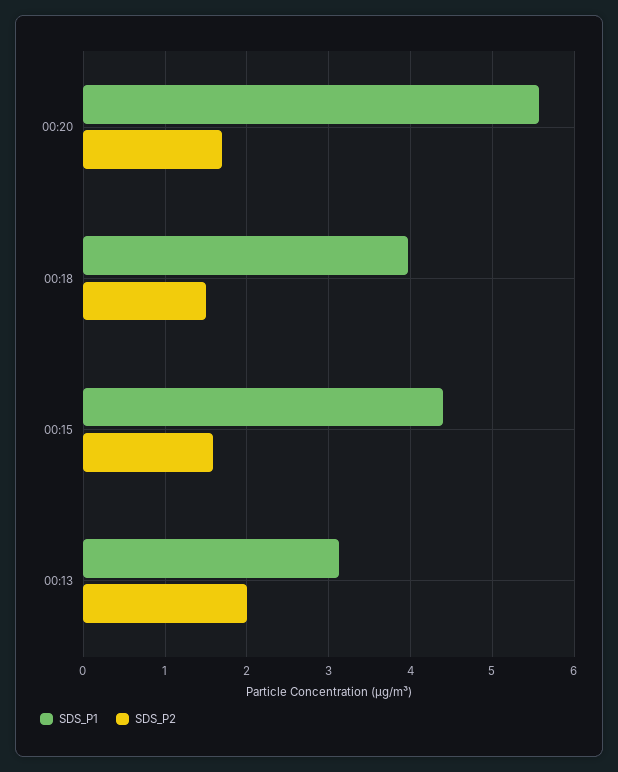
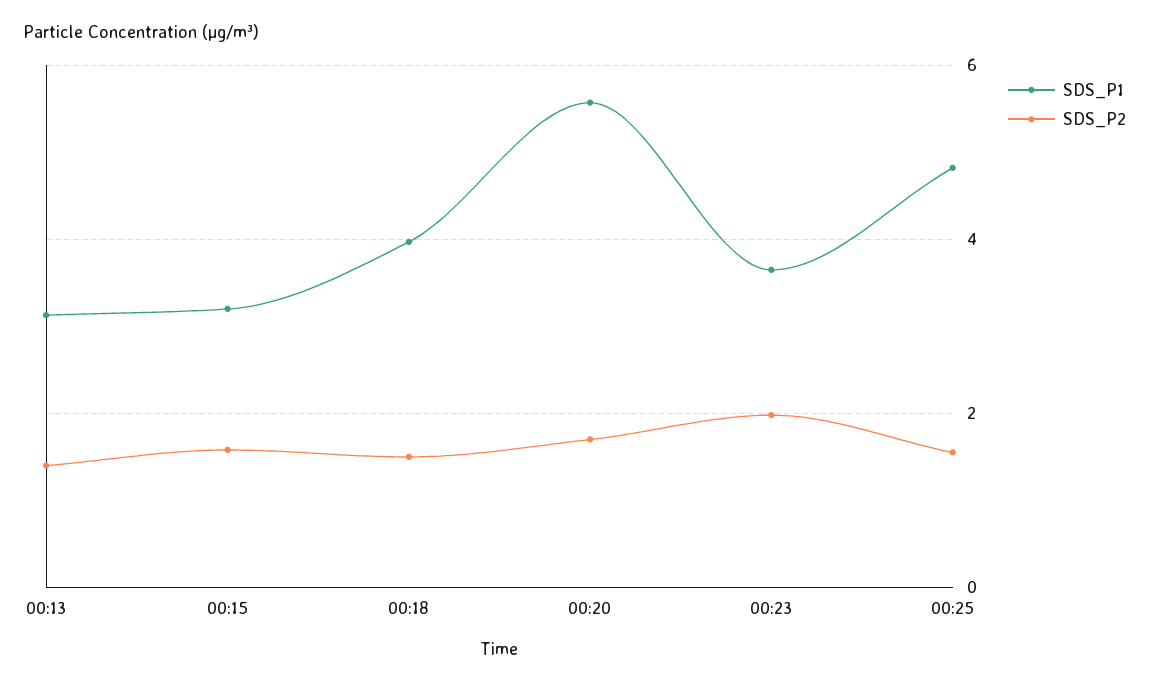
SDS_P1, 00:15: 4.4 -> 3.2
SDS_P2, 00:13: 2 -> 1.4
SDS_P1, 00:23: none -> 3.6
SDS_P2, 00:23: none -> 2
SDS_P1, 00:25: none -> 4.8
SDS_P2, 00:25: none -> 1.6

